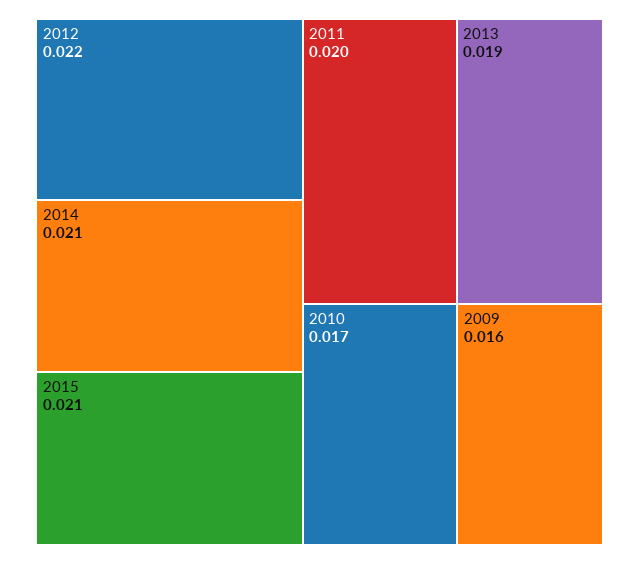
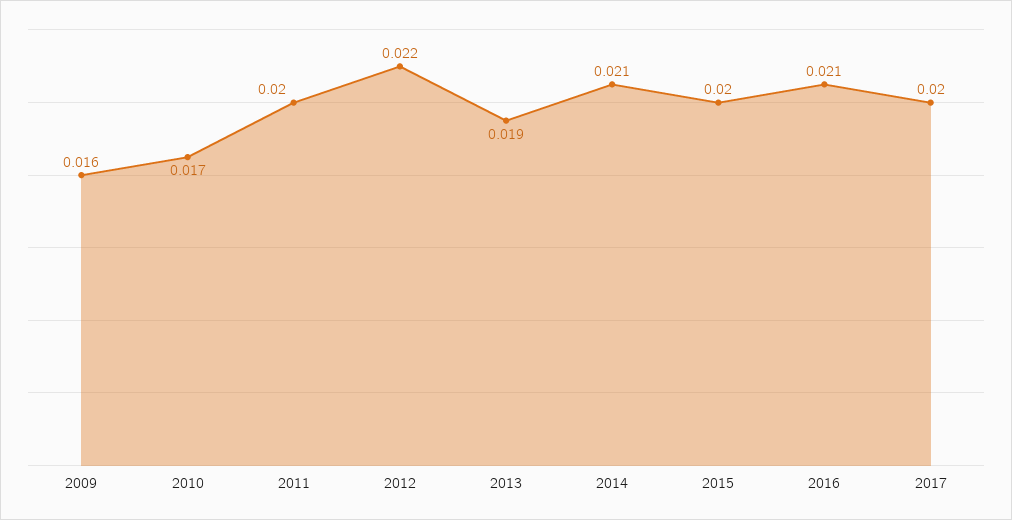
2015: 0.021 -> 0.02
2016: none -> 0.021
2017: none -> 0.02

